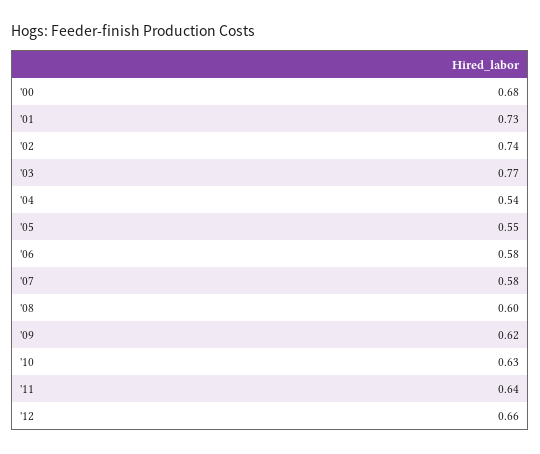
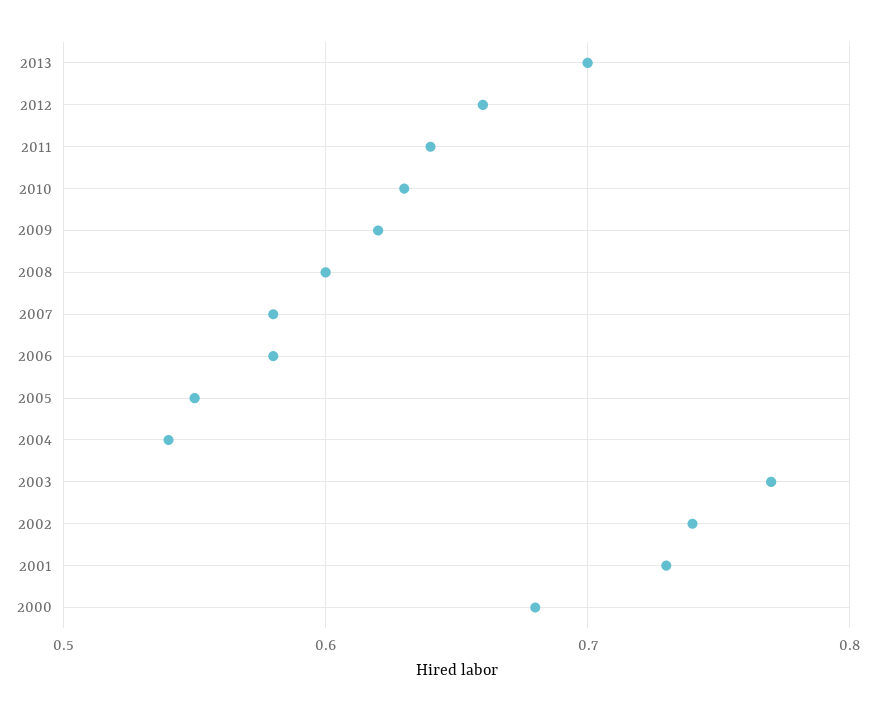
2013: none -> 0.7

